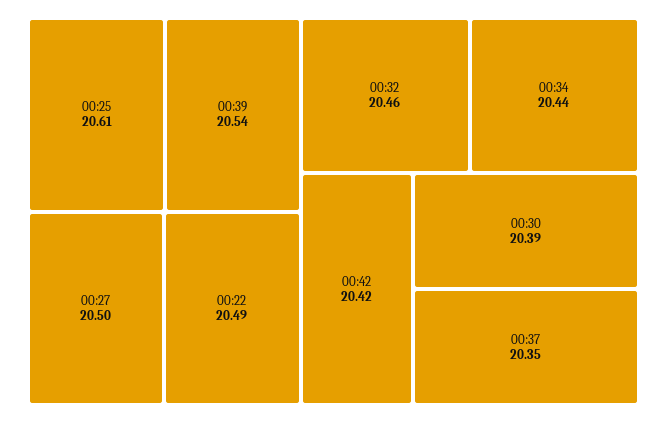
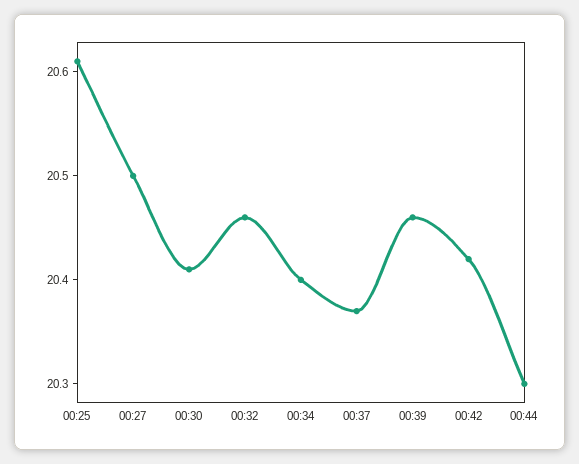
00:39: 20.54 -> 20.46
00:22: 20.49 -> none
00:34: 20.44 -> 20.4
00:30: 20.39 -> 20.41
00:37: 20.35 -> 20.37
00:44: none -> 20.3

